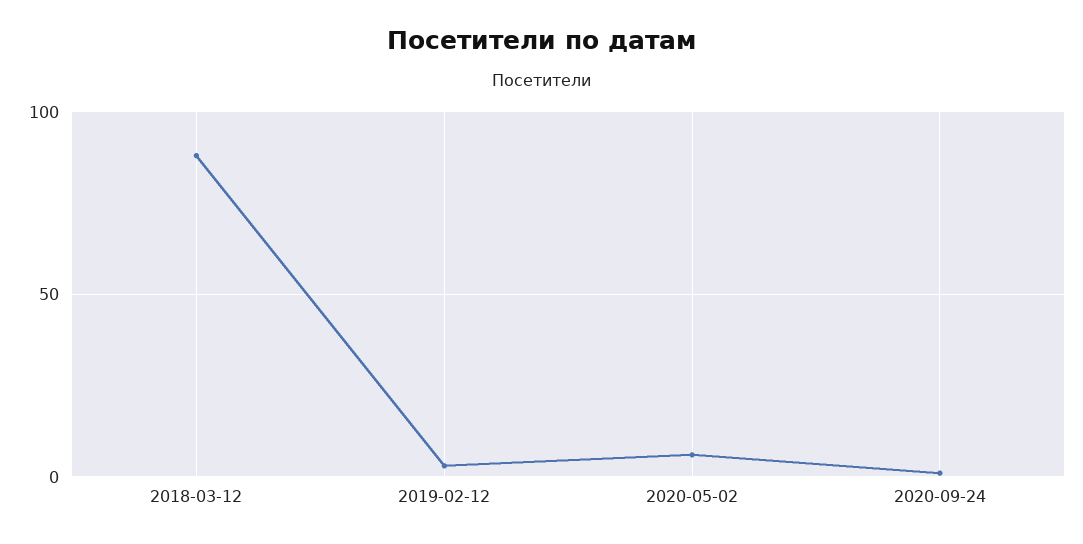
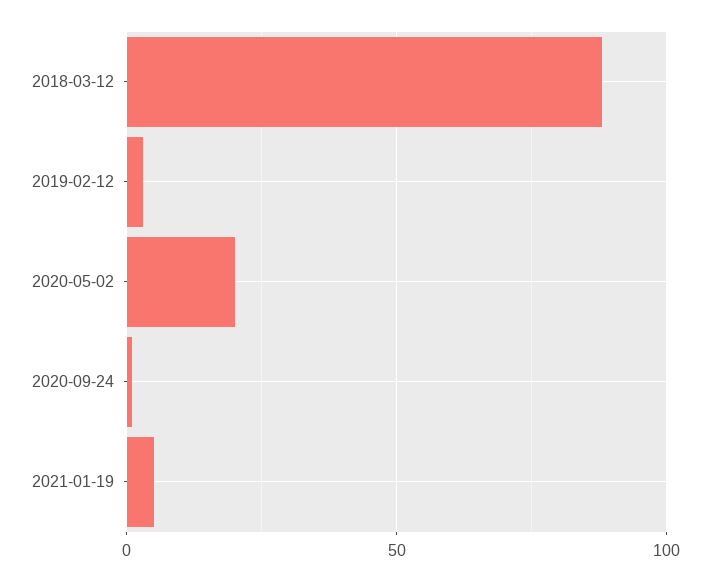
2020-05-02: 5 -> 20
2021-01-19: none -> 5

